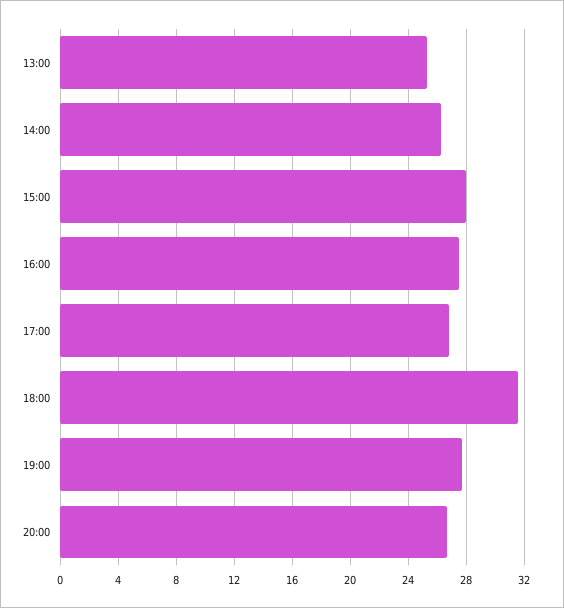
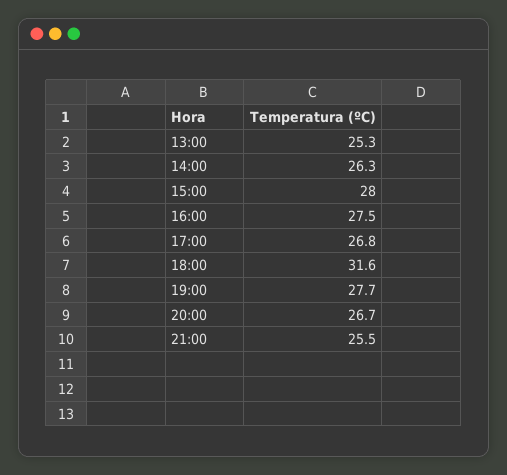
21:00: none -> 25.5

